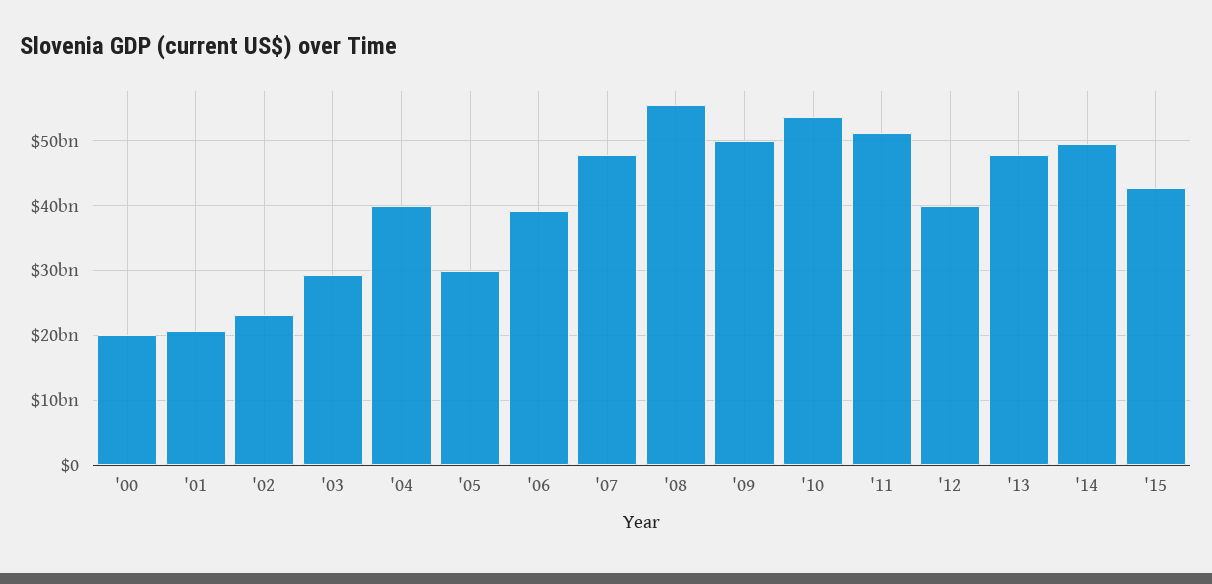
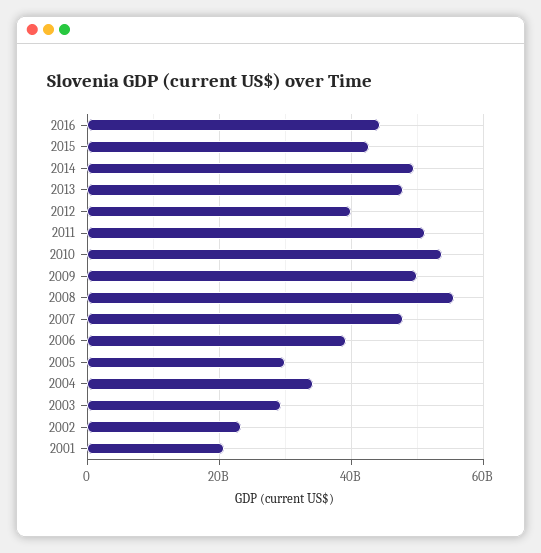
'00: 20000000000 -> none
'04: 40000000000 -> 34000000000
2016: none -> 44000000000

